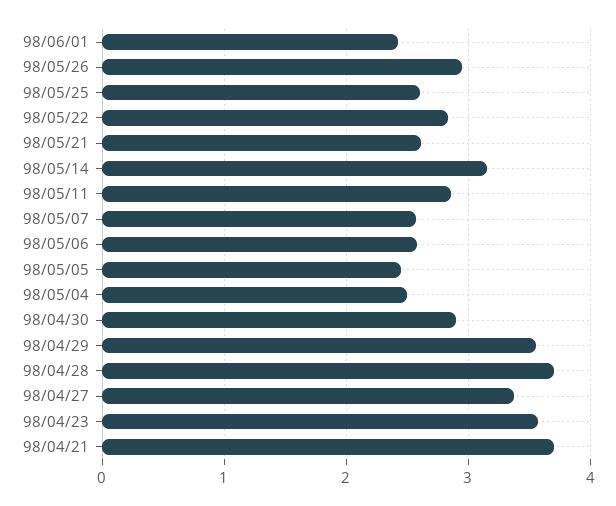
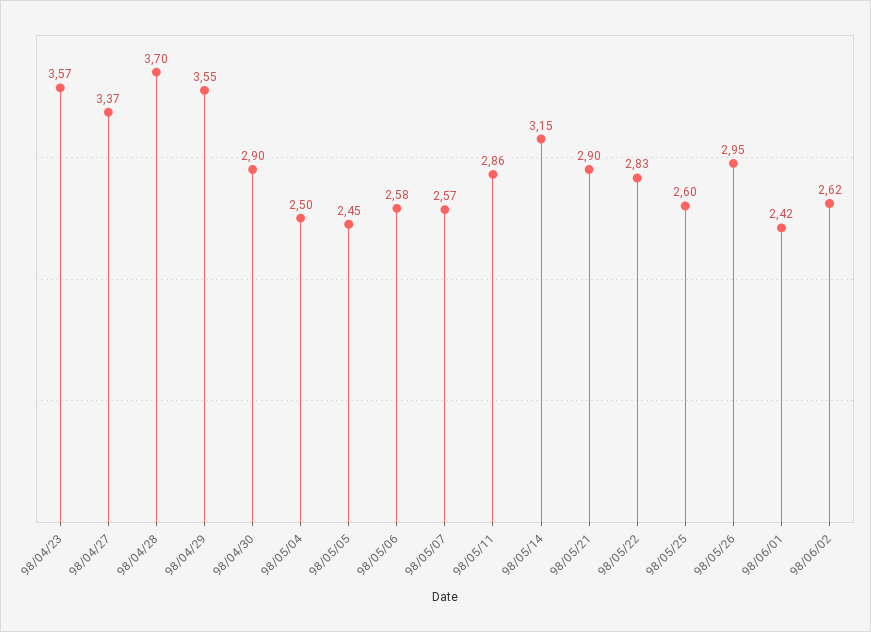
98/05/21: 2.6 -> 2.9
98/04/21: 3.7 -> none
98/06/02: none -> 2.62

